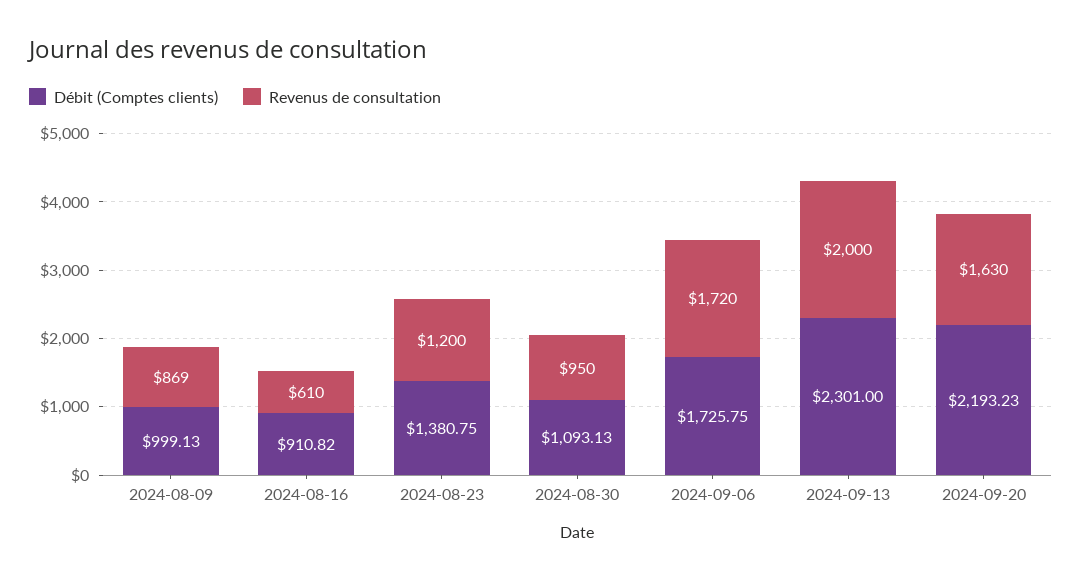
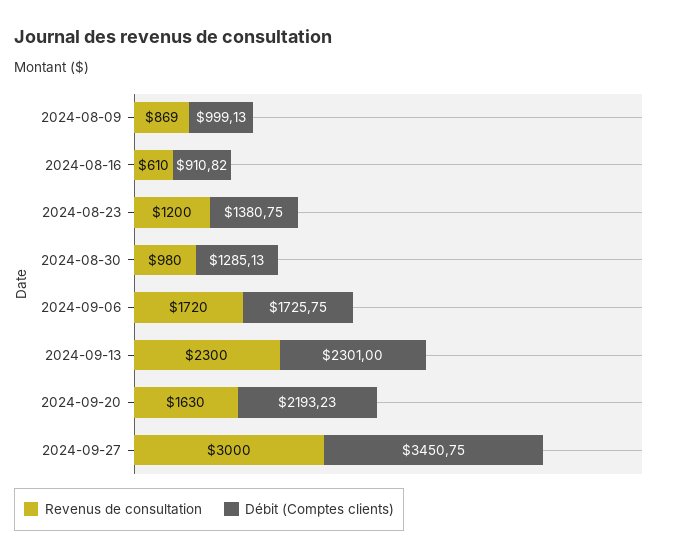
Débit (Comptes clients), 2024-08-30: 1093.13 -> 1285.13
Revenus de consultation, 2024-08-30: 950 -> 980
Revenus de consultation, 2024-09-13: 2000 -> 2300
Revenus de consultation, 2024-09-27: none -> 3000
Débit (Comptes clients), 2024-09-27: none -> 3450.75

